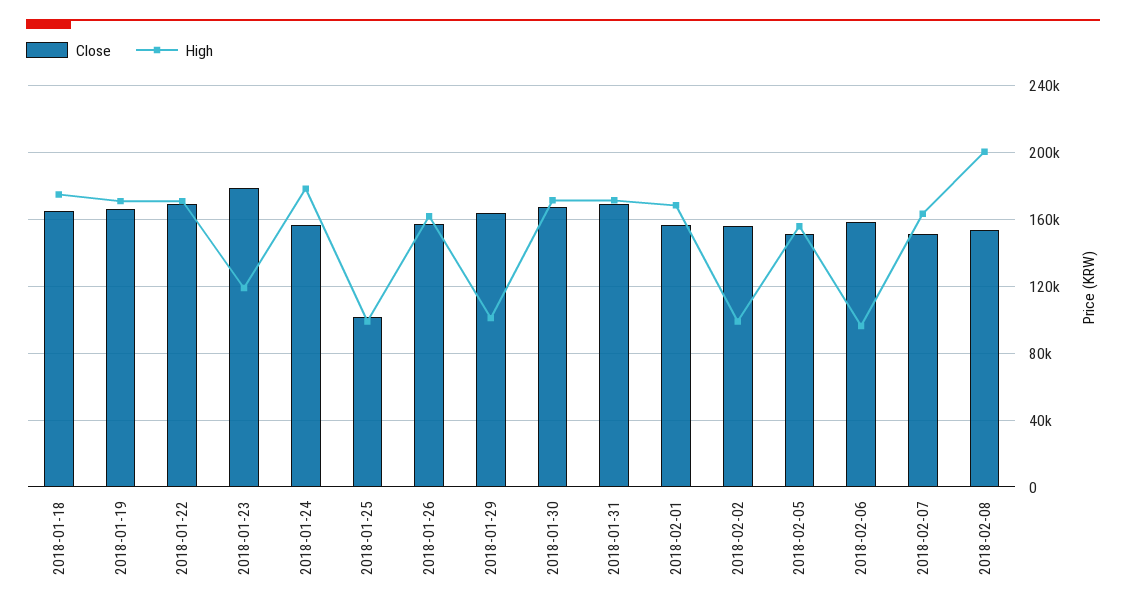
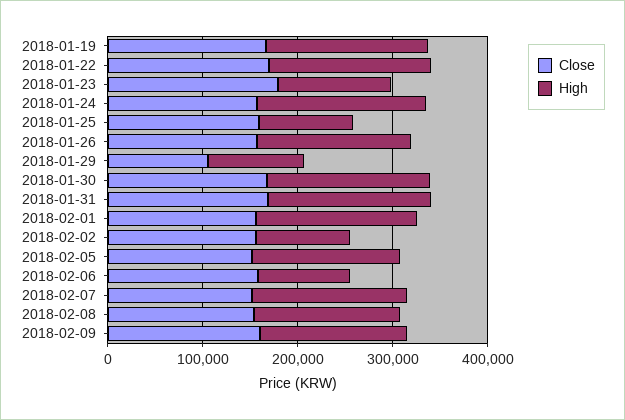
Close, 2018-01-18: 165000 -> none
High, 2018-01-18: 175000 -> none
Close, 2018-01-25: 100000 -> 160000
Close, 2018-01-29: 165000 -> 100000
High, 2018-02-08: 200000 -> 160000
Close, 2018-02-09: none -> 160000
High, 2018-02-09: none -> 160000

